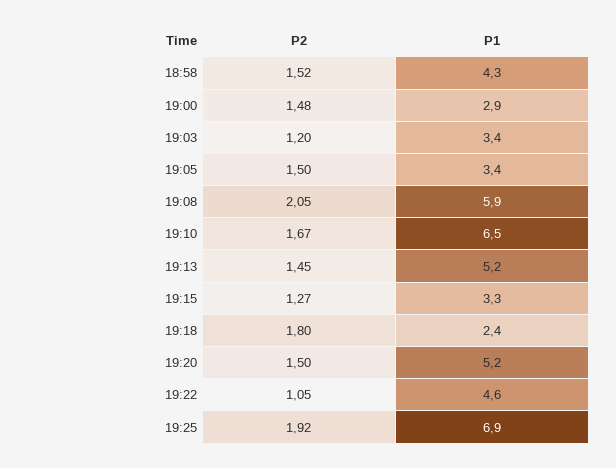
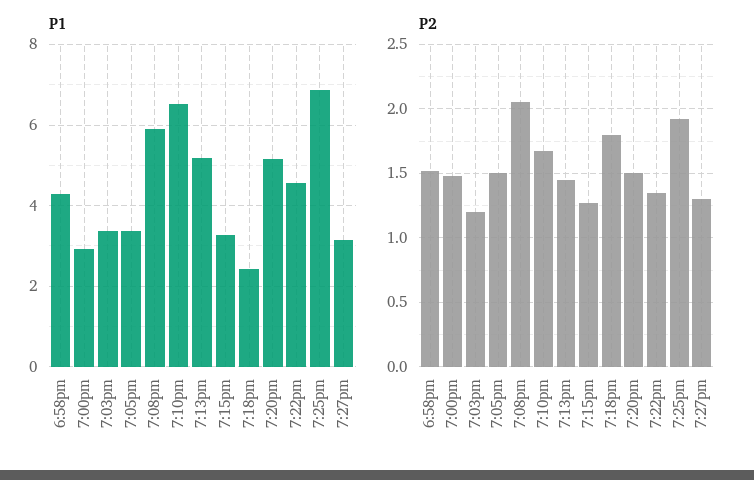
P2, 19:22: 1.05 -> 1.35
P1, 7:27pm: none -> 3.2
P2, 7:27pm: none -> 1.3

